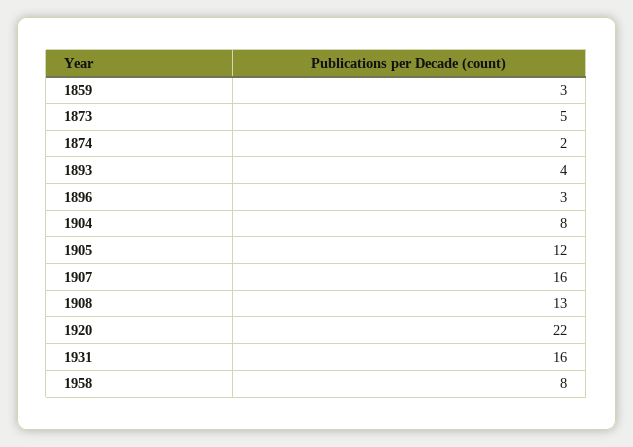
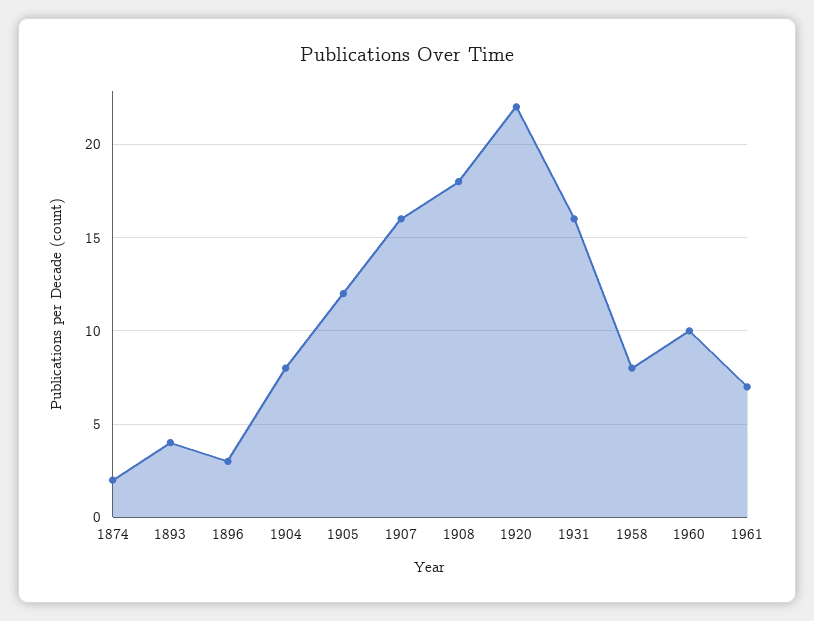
1859: 3 -> none
1873: 5 -> none
1908: 13 -> 18
1960: none -> 10
1961: none -> 7

